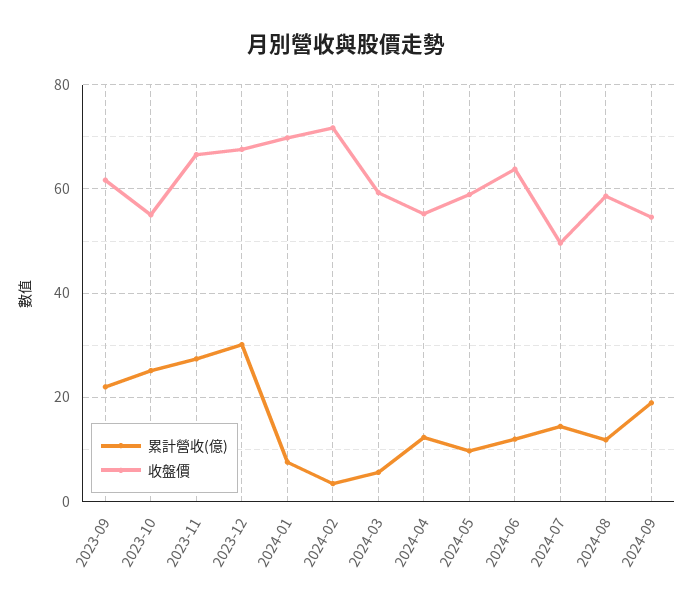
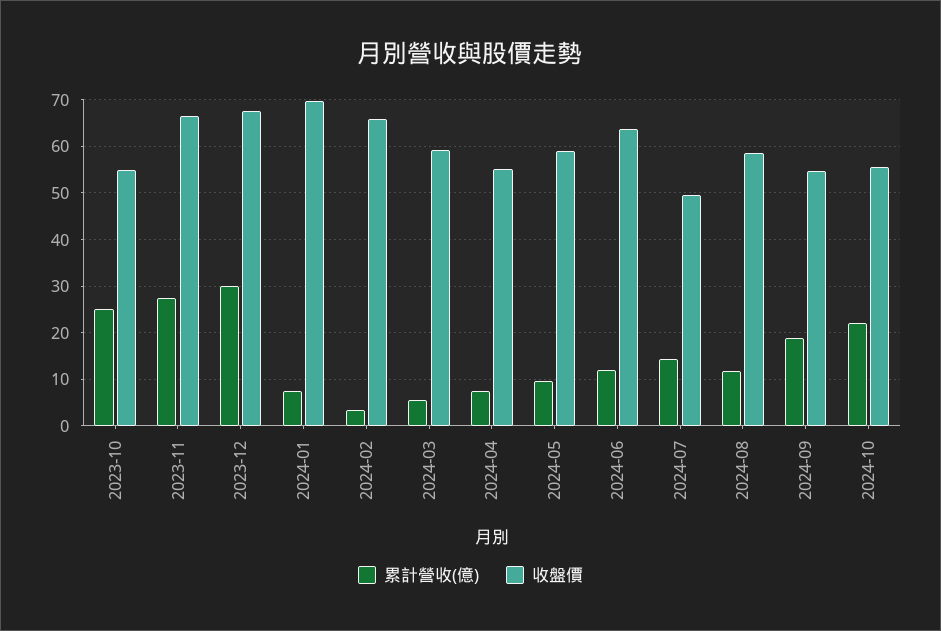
累計營收(億), 2023-09: 22 -> none
收盤價, 2023-09: 62 -> none
收盤價, 2024-02: 72 -> 66
累計營收(億), 2024-04: 12 -> 8
累計營收(億), 2024-10: none -> 22
收盤價, 2024-10: none -> 56

